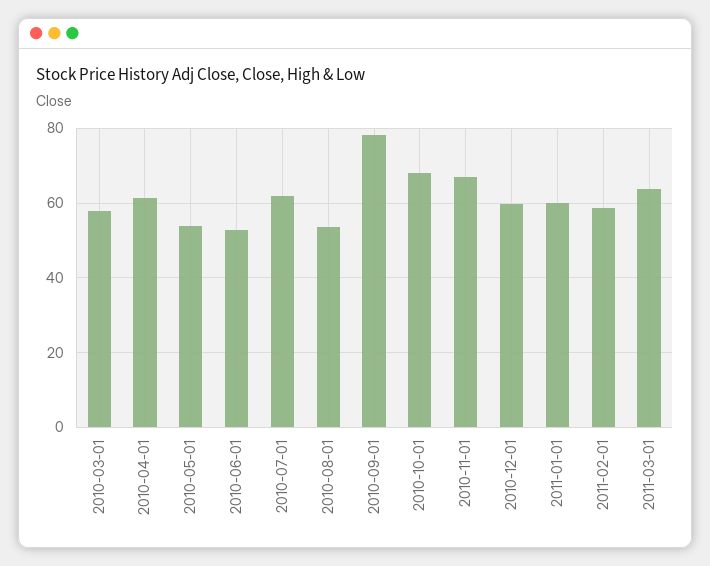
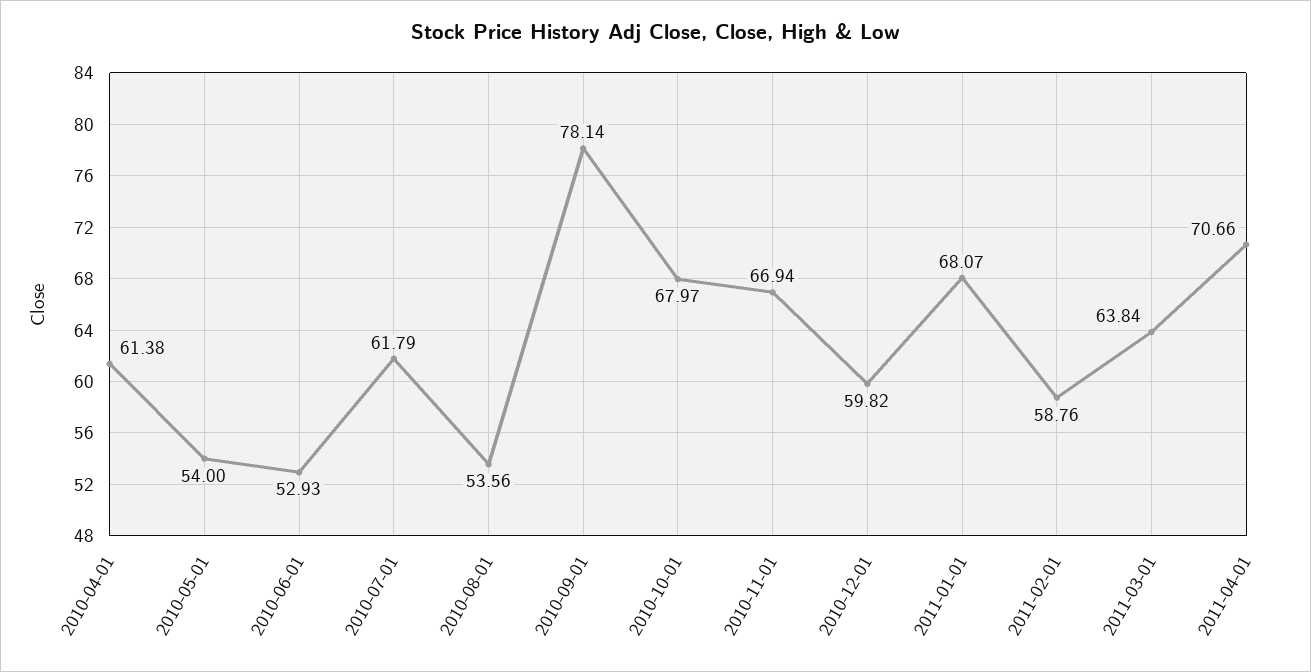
2010-03-01: 58 -> none
2011-01-01: 60 -> 68.07
2011-04-01: none -> 70.66

